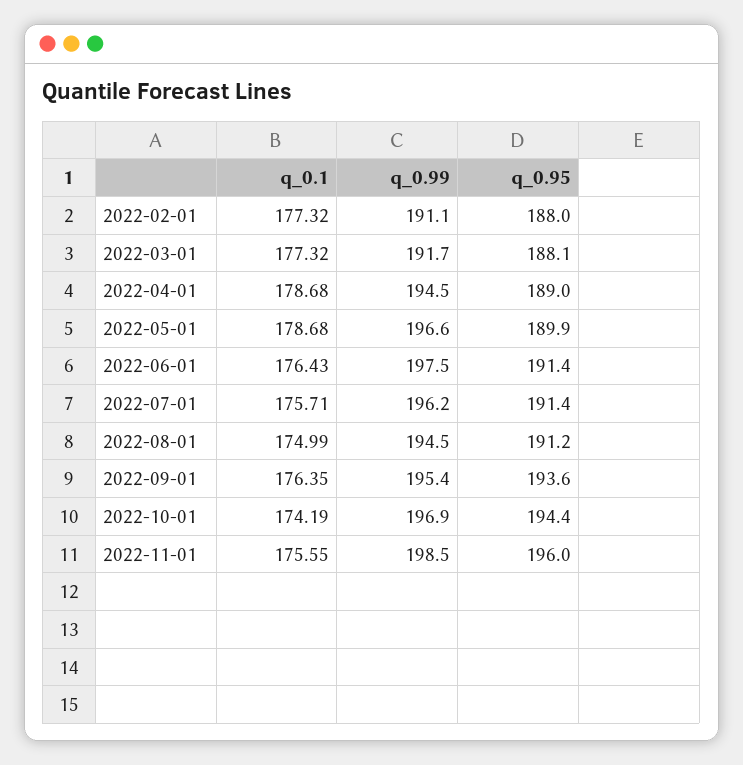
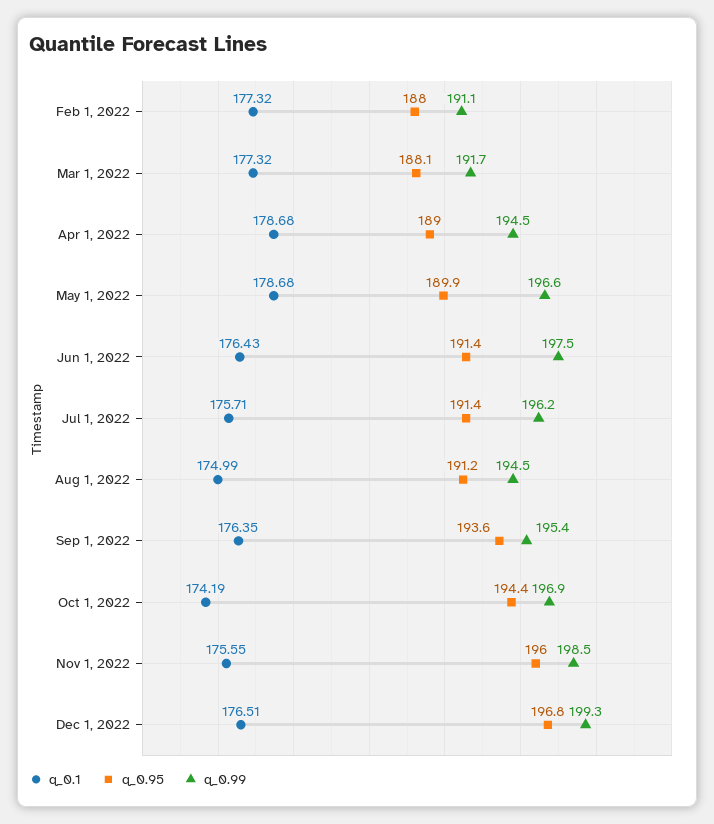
q_0.1, Dec 1, 2022: none -> 176.51
q_0.95, Dec 1, 2022: none -> 196.8
q_0.99, Dec 1, 2022: none -> 199.3

